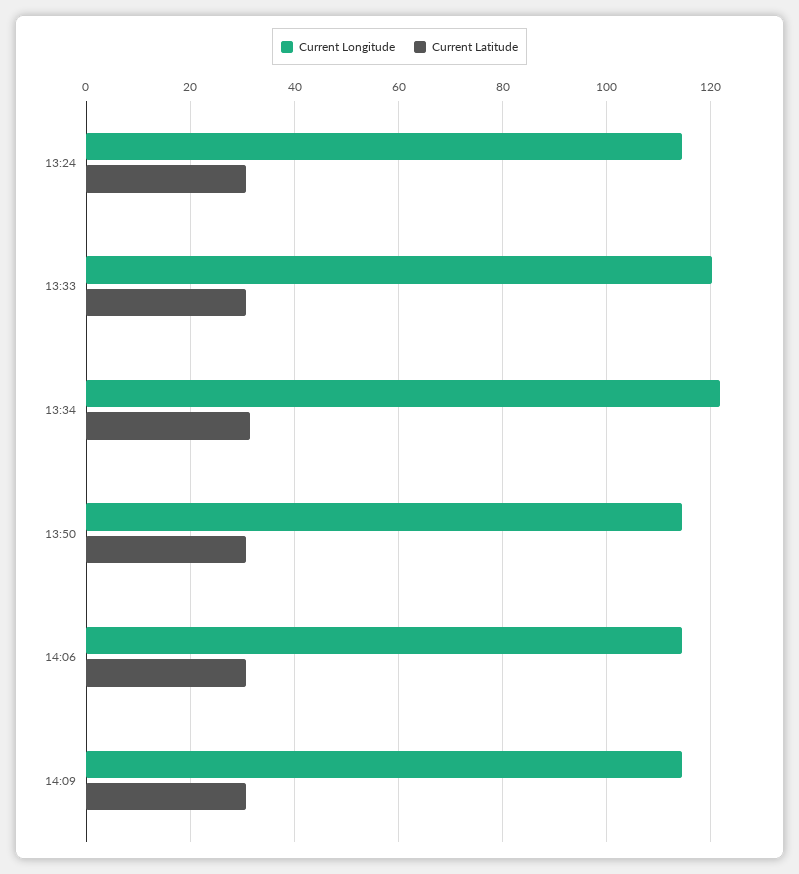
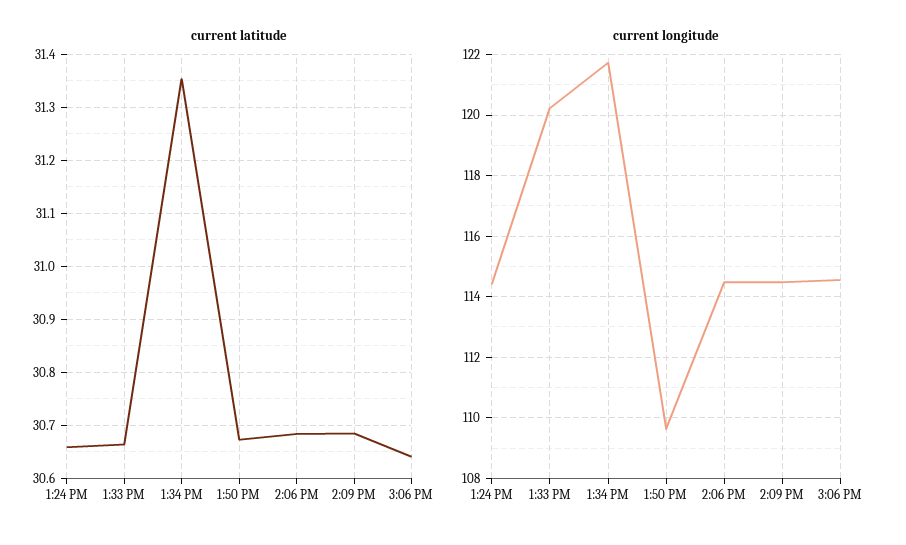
Current Longitude, 13:50: 114 -> 109.6
Current Latitude, 3:06 PM: none -> 30.64
Current Longitude, 3:06 PM: none -> 114.6

